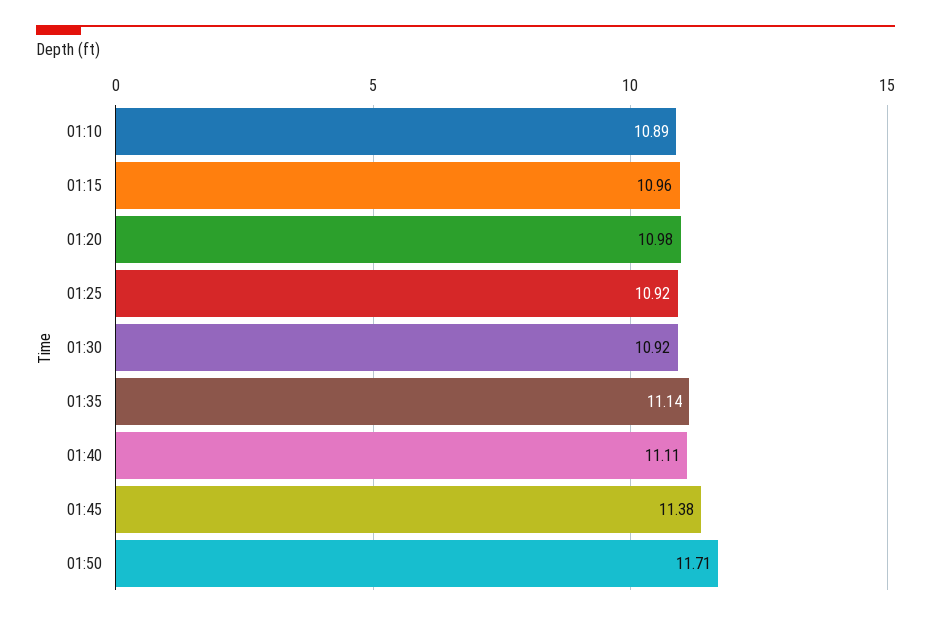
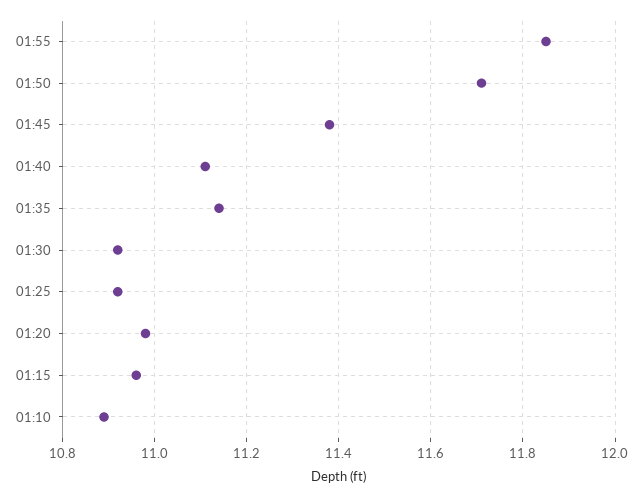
01:55: none -> 11.85

